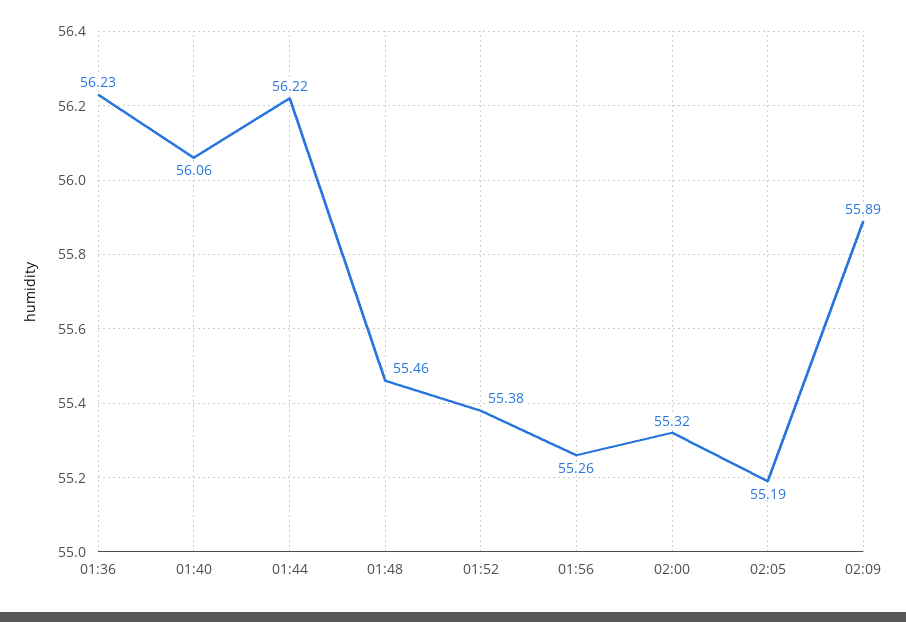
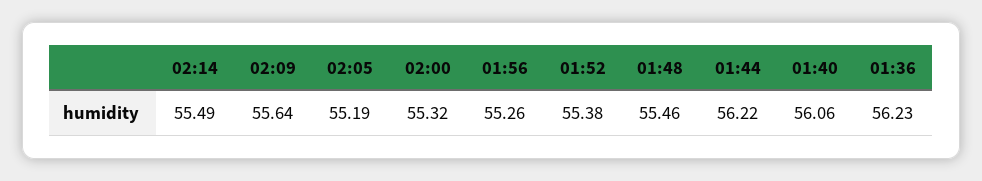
02:09: 55.89 -> 55.64
02:14: none -> 55.49

